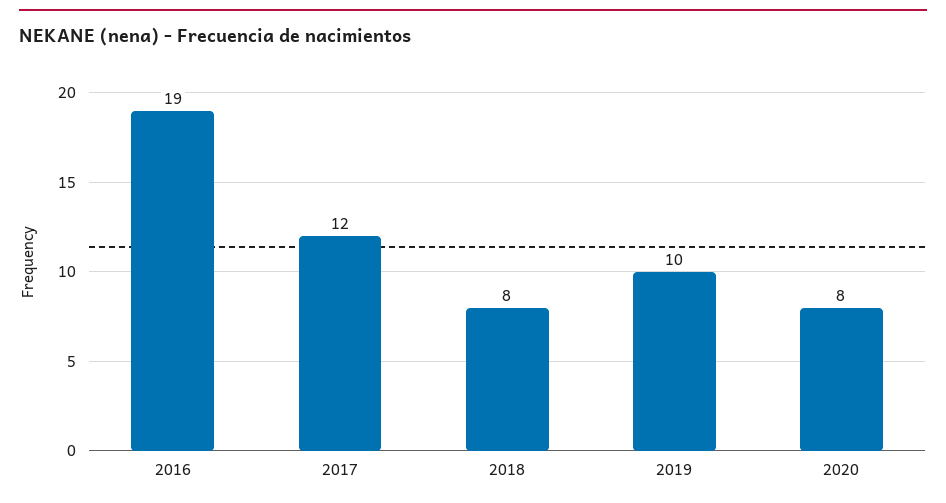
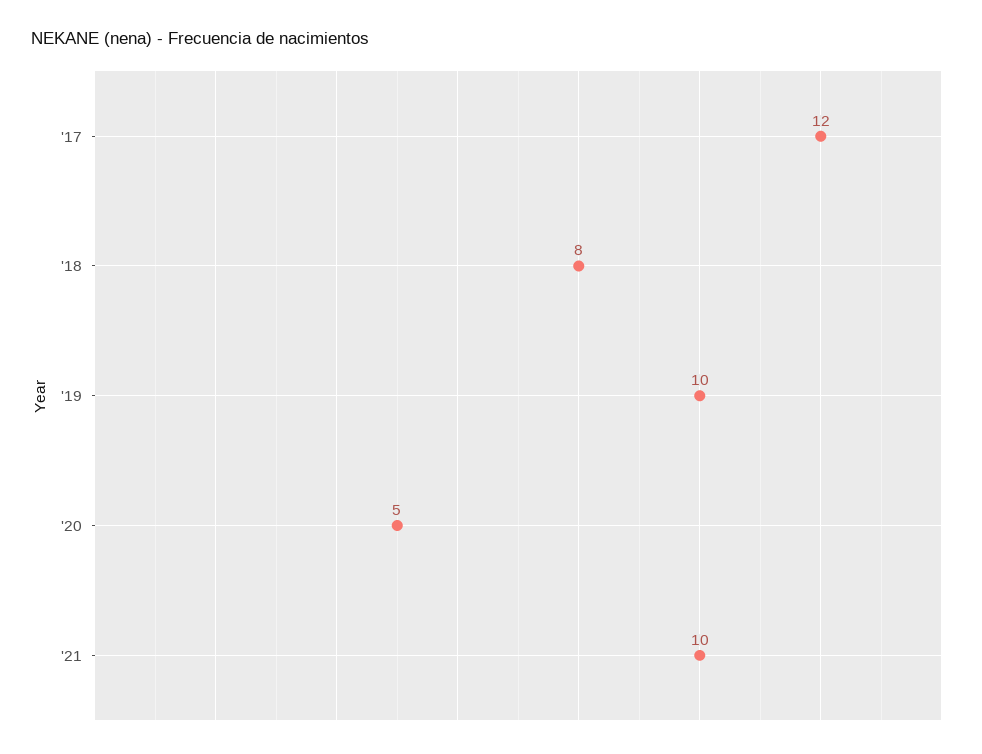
2016: 19 -> none
2020: 8 -> 5
'21: none -> 10

